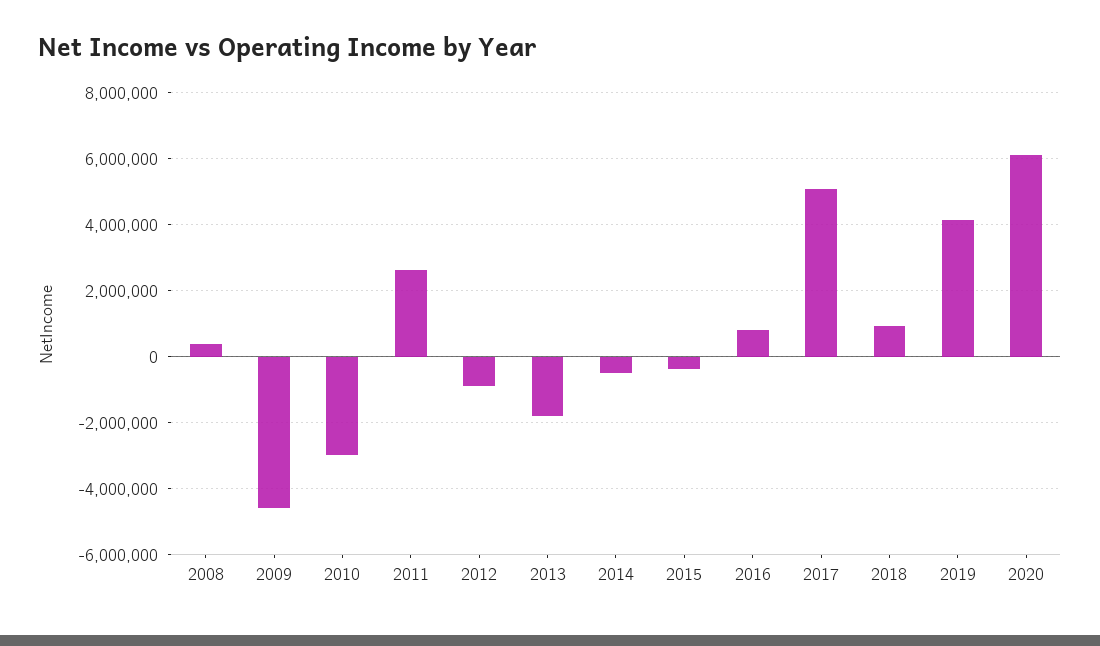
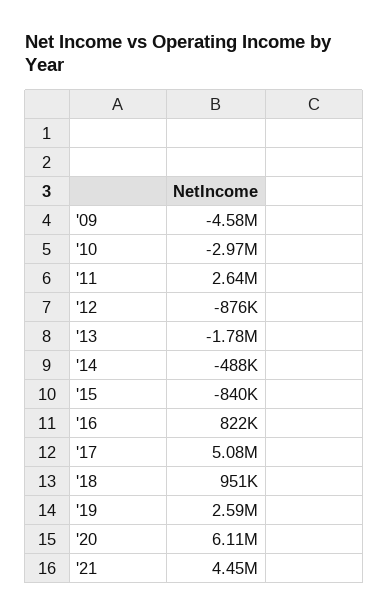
2008: 400000 -> none
2015: -400000 -> -840000
2019: 4200000 -> 2590000
'21: none -> 4450000

